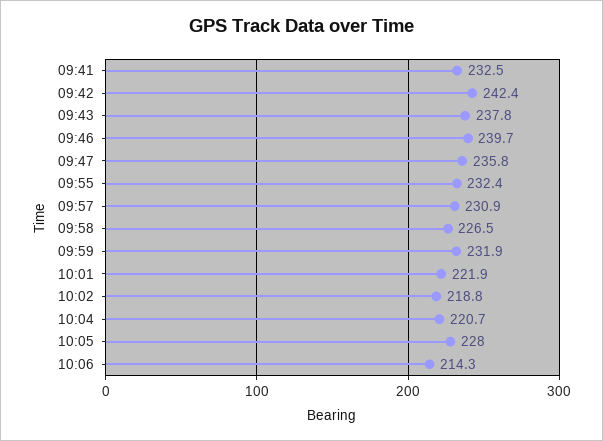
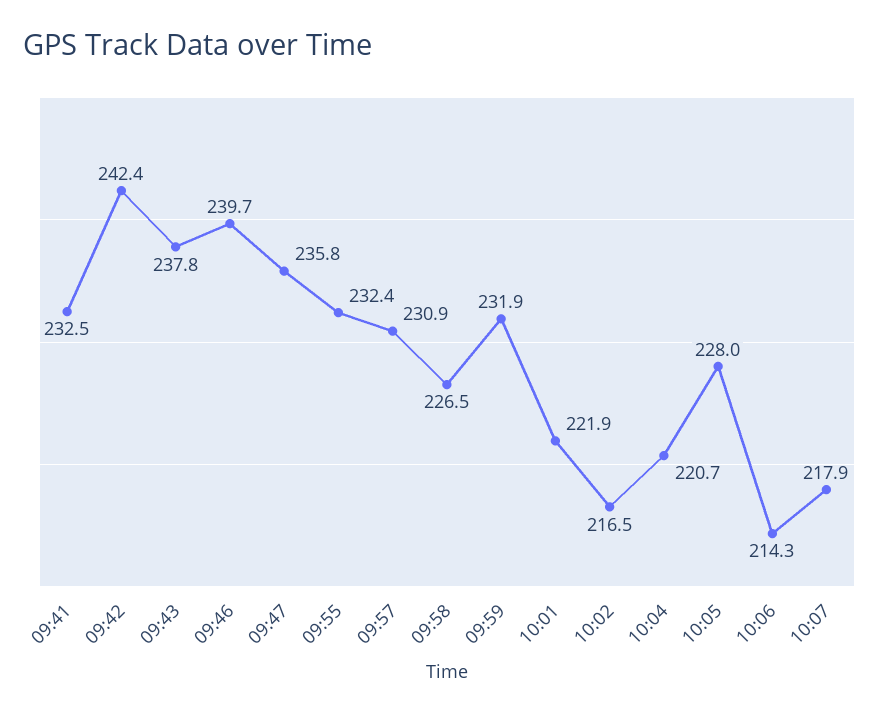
10:02: 218.8 -> 216.5
10:07: none -> 217.9

